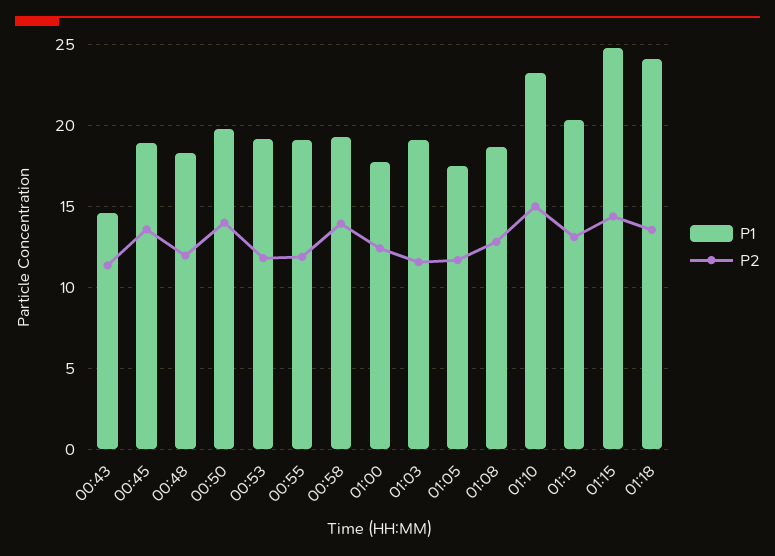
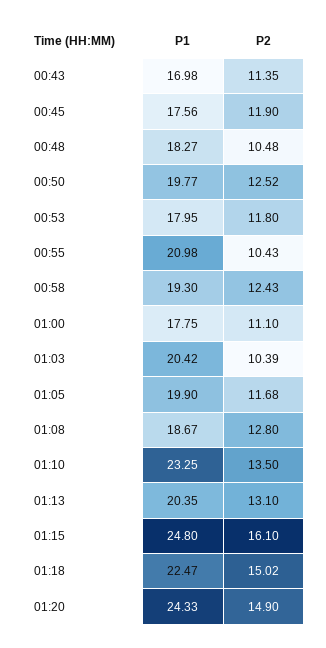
P1, 00:43: 14.5 -> 16.98
P1, 00:45: 19 -> 17.56
P2, 00:45: 13.5 -> 11.9
P2, 00:48: 12 -> 10.48
P2, 00:50: 14 -> 12.52
P1, 00:53: 19 -> 17.95
P1, 00:55: 19 -> 20.98
P2, 00:55: 12 -> 10.43
P2, 00:58: 14 -> 12.43
P2, 01:00: 12.5 -> 11.1
P1, 01:03: 19 -> 20.42
P2, 01:03: 11.5 -> 10.39
P1, 01:05: 17.5 -> 19.9
P2, 01:10: 15 -> 13.5
P2, 01:15: 14.5 -> 16.1
P1, 01:18: 24 -> 22.47
P2, 01:18: 13.5 -> 15.02
P1, 01:20: none -> 24.33
P2, 01:20: none -> 14.9

